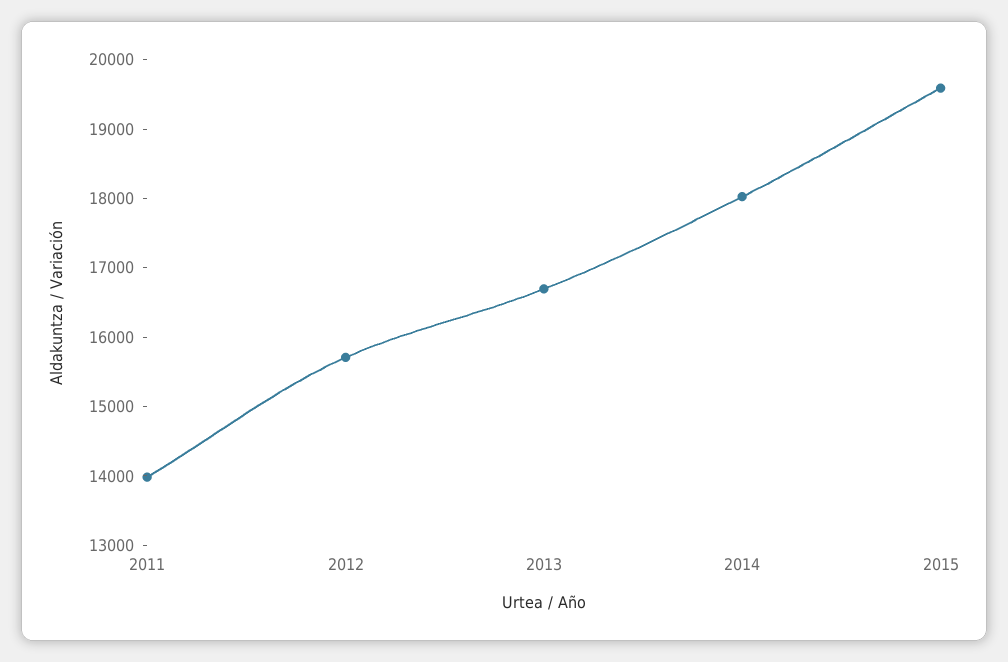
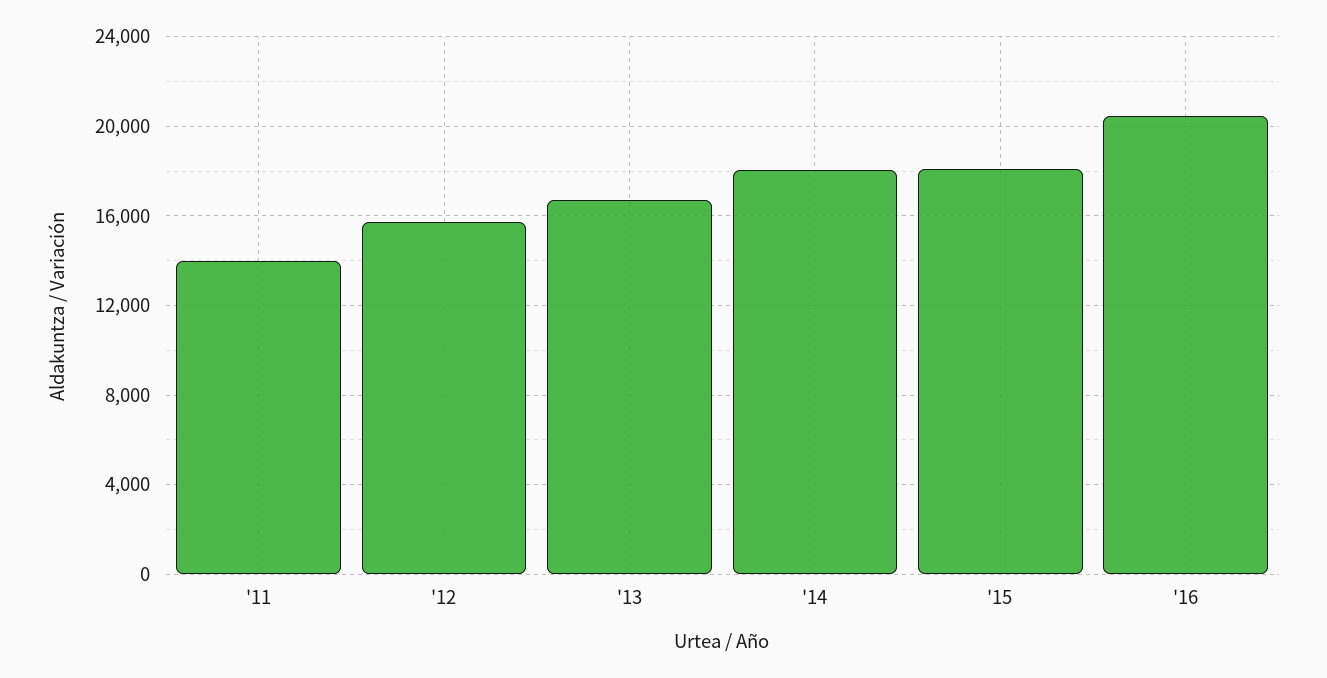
2015: 19600 -> 18000
'16: none -> 20500

